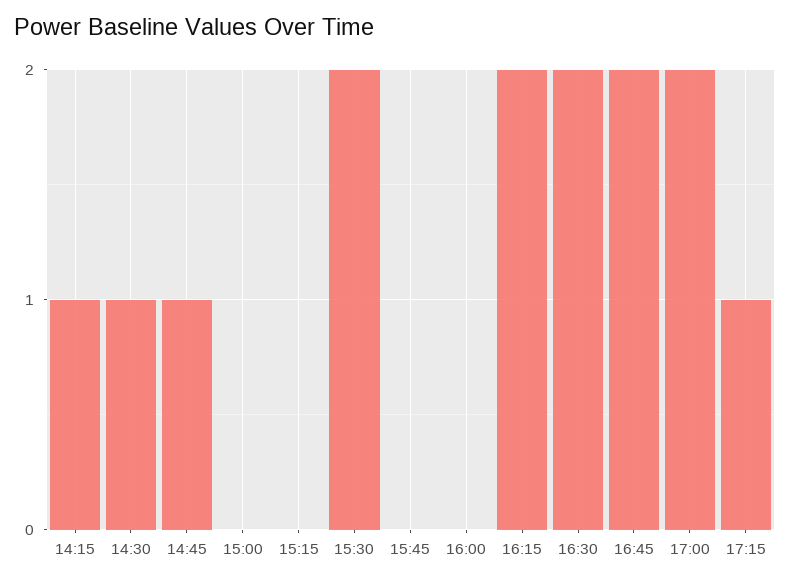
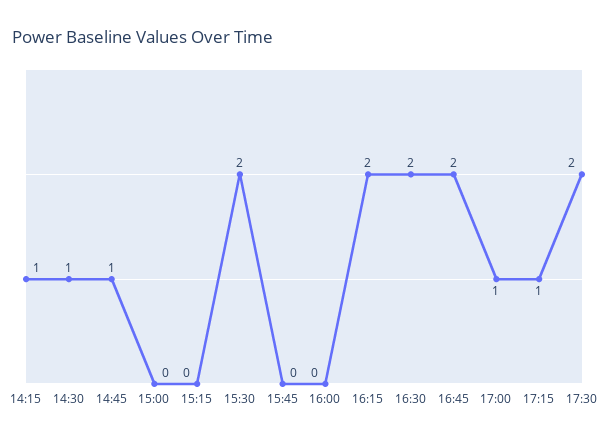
17:00: 2 -> 1
17:30: none -> 2

